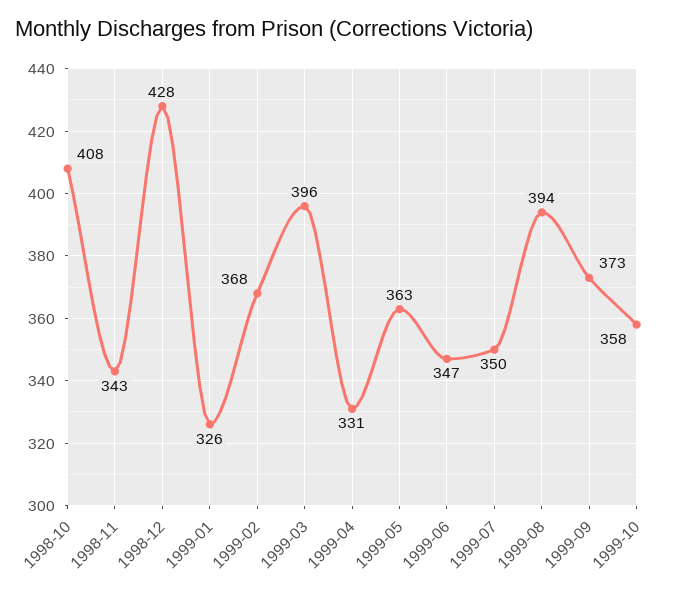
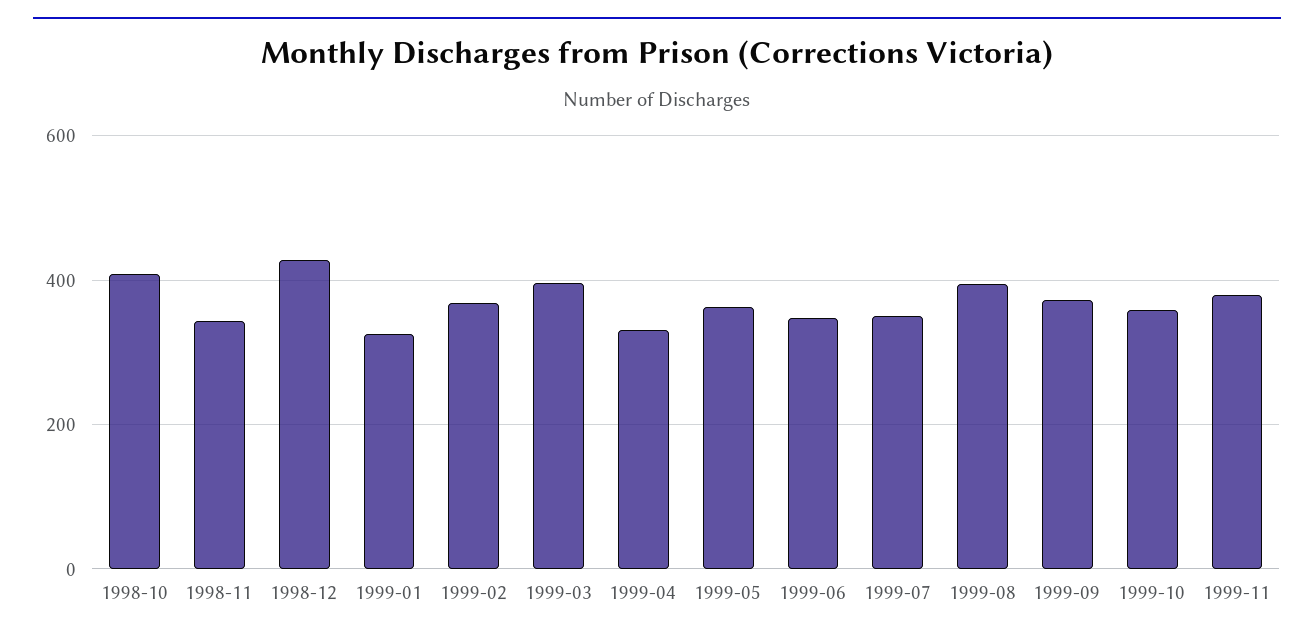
1999-11: none -> 380

